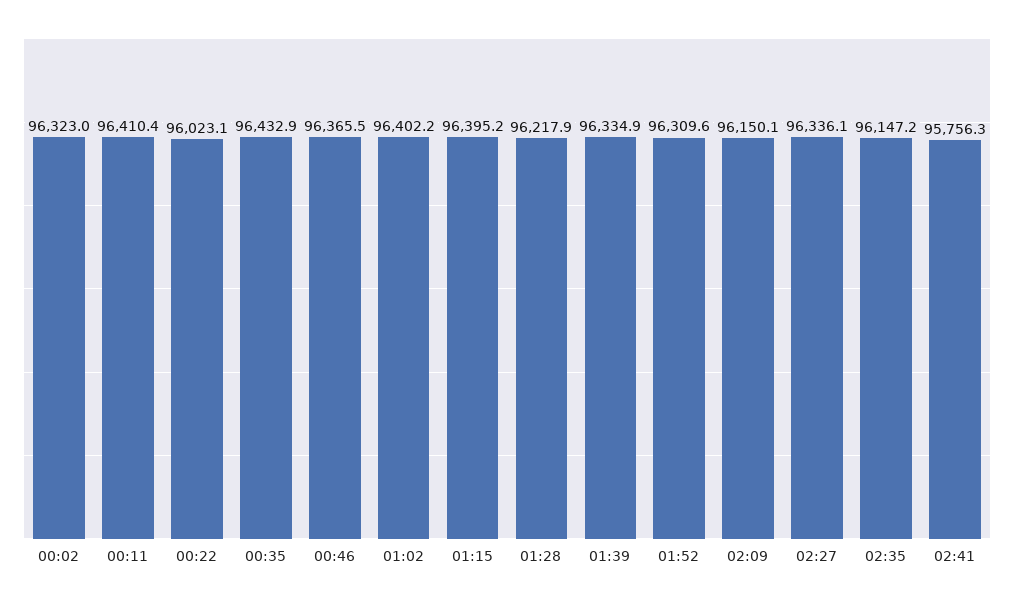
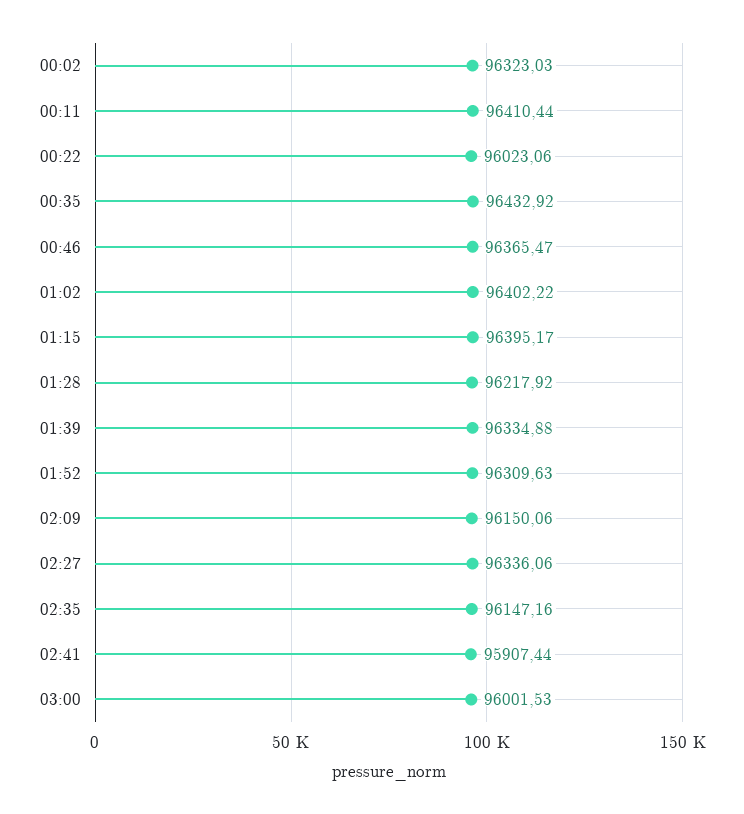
02:41: 95756.3 -> 95907.44
03:00: none -> 96001.53

